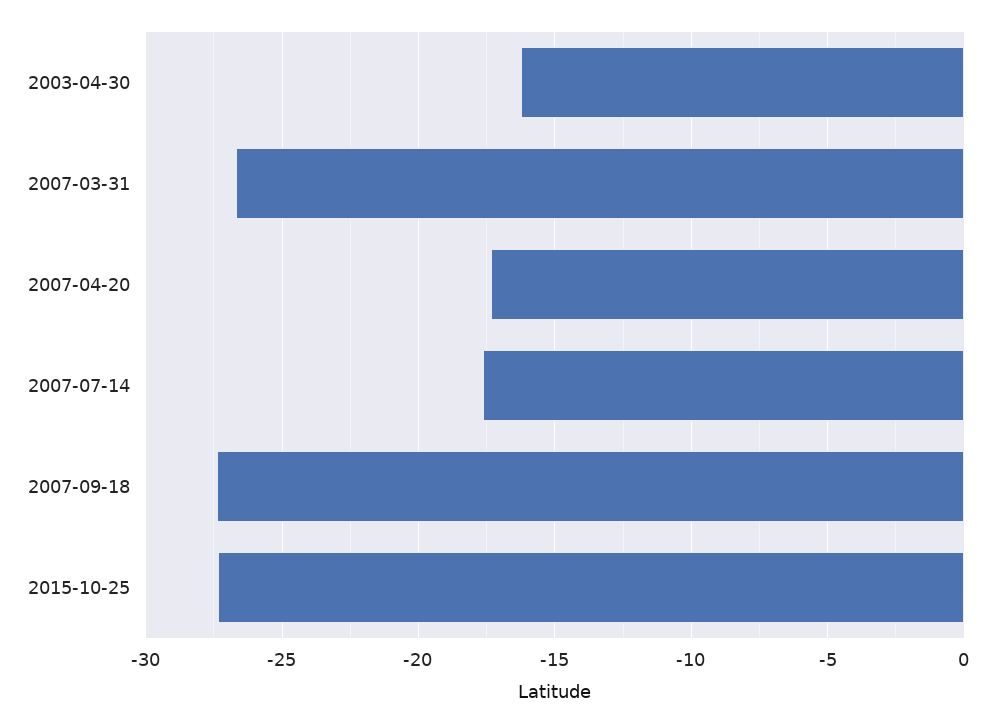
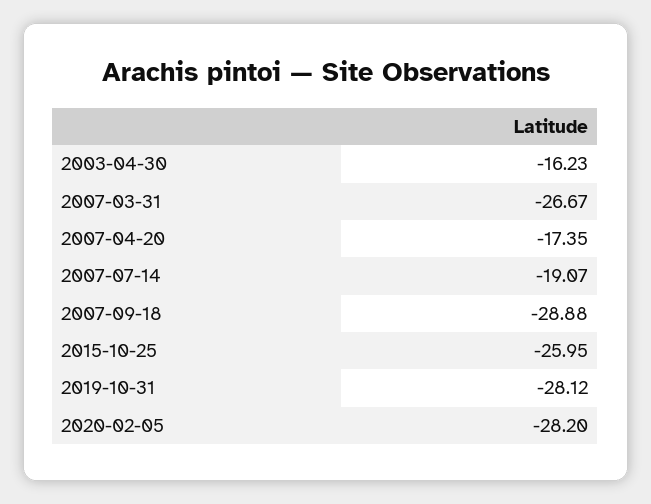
2007-07-14: -17.5 -> -19.07
2007-09-18: -27.5 -> -28.88
2015-10-25: -27.5 -> -25.95
2019-10-31: none -> -28.12
2020-02-05: none -> -28.2

